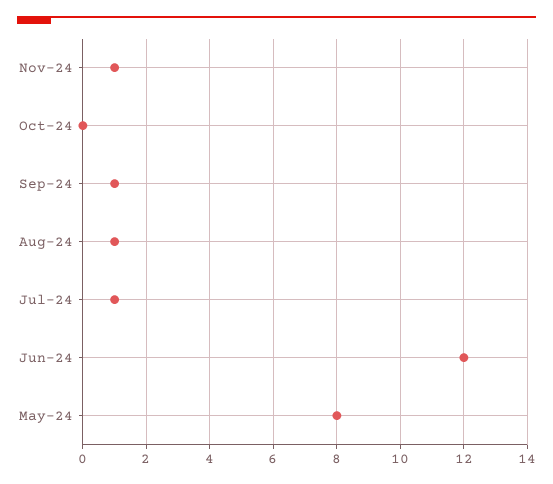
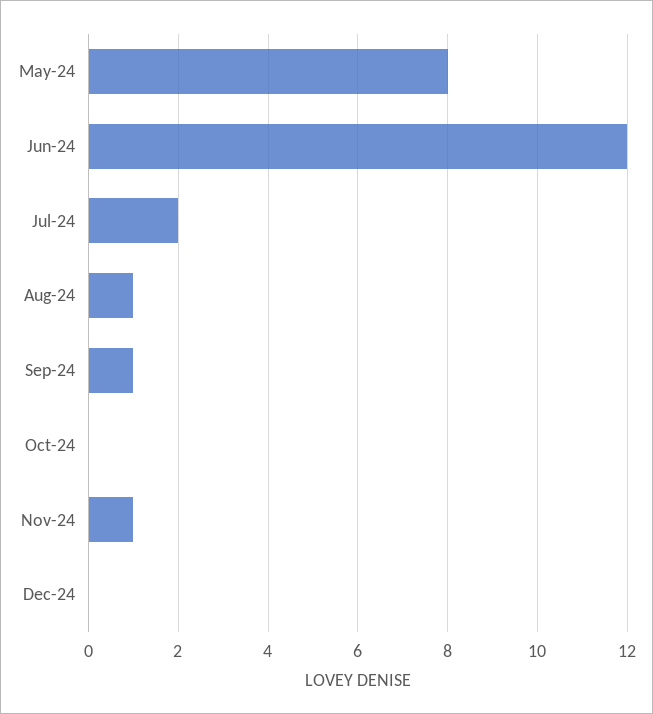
Jul-24: 1 -> 2
Dec-24: none -> 0

